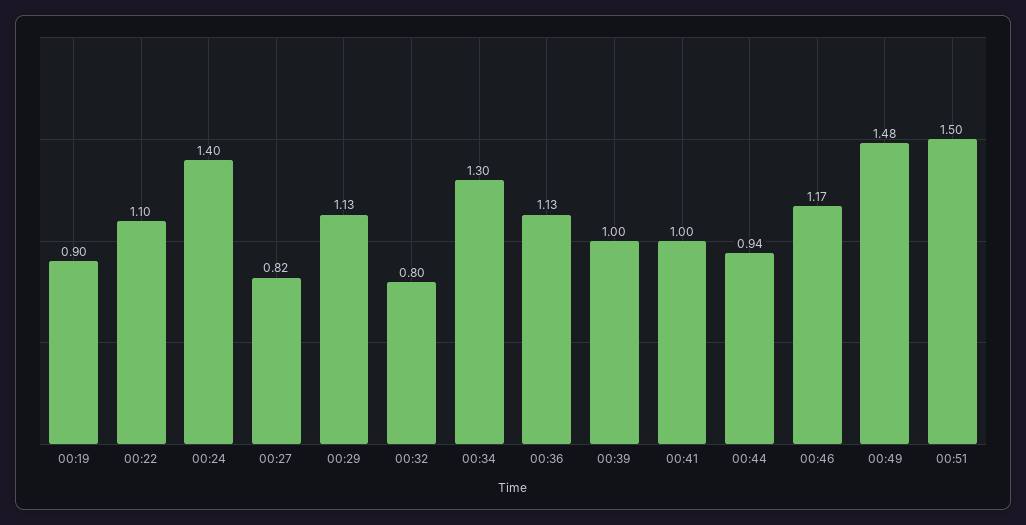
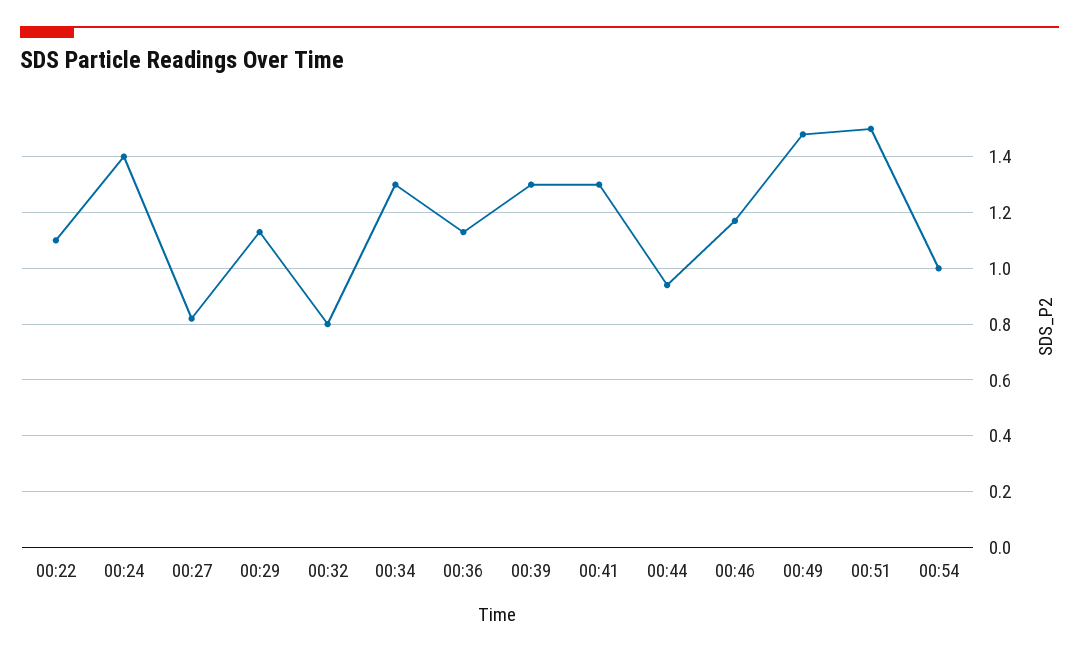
00:19: 0.9 -> none
00:39: 1 -> 1.3
00:41: 1 -> 1.3
00:54: none -> 1

